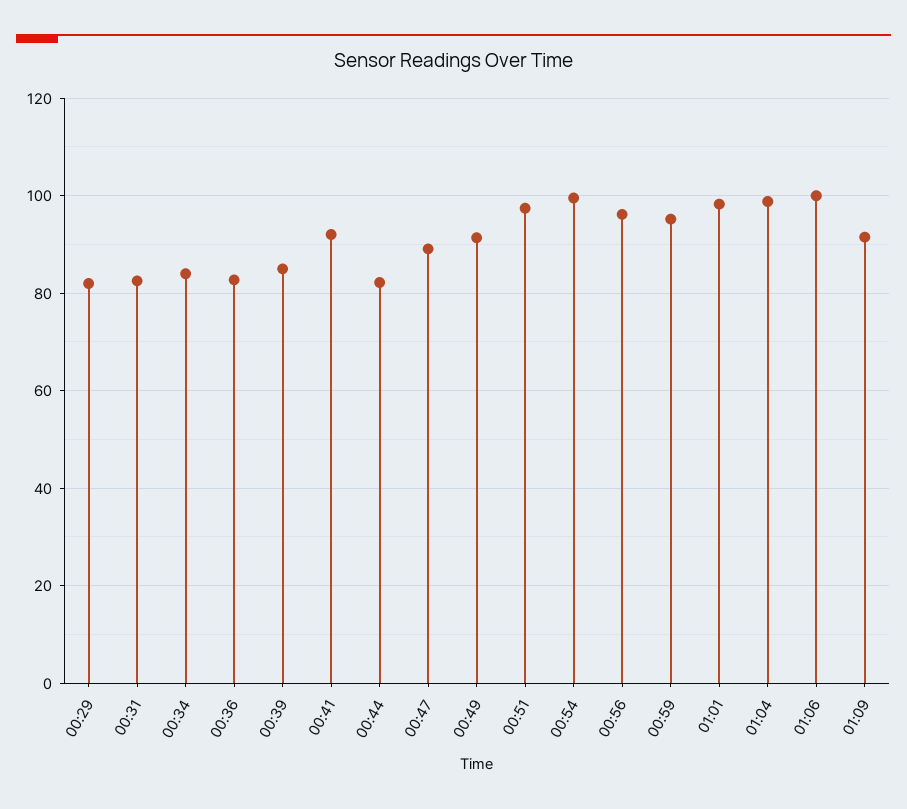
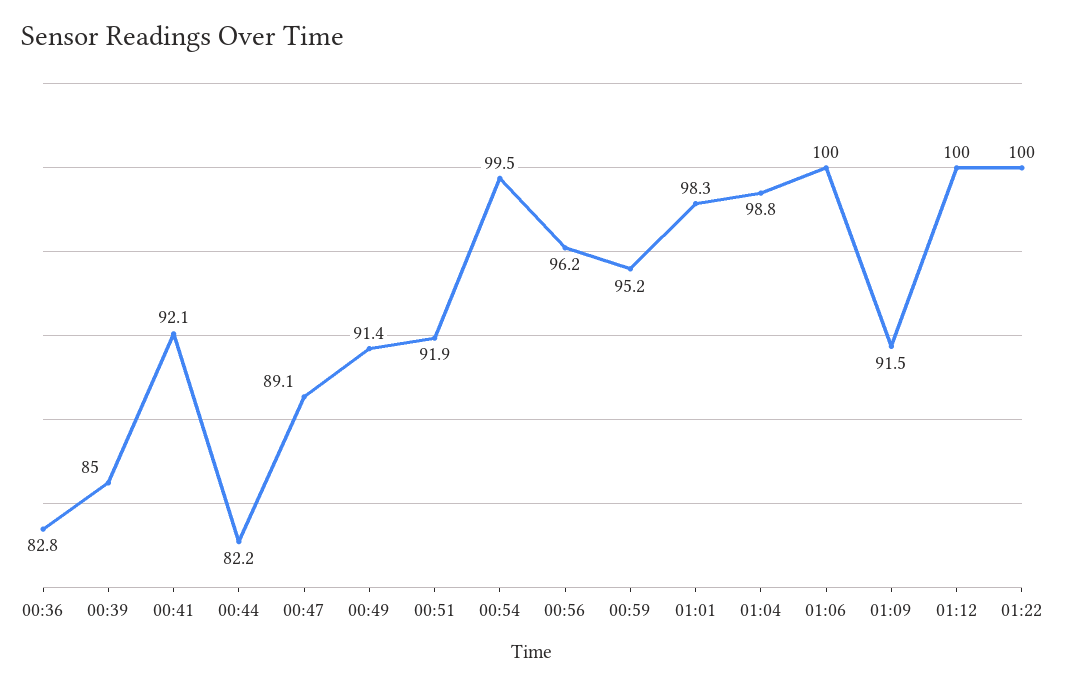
00:29: 82 -> none
00:31: 82 -> none
00:34: 84 -> none
00:51: 98 -> 91.9
01:12: none -> 100
01:22: none -> 100

